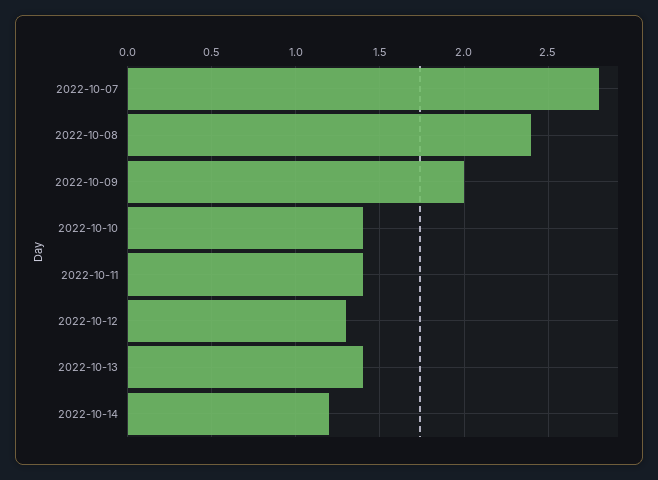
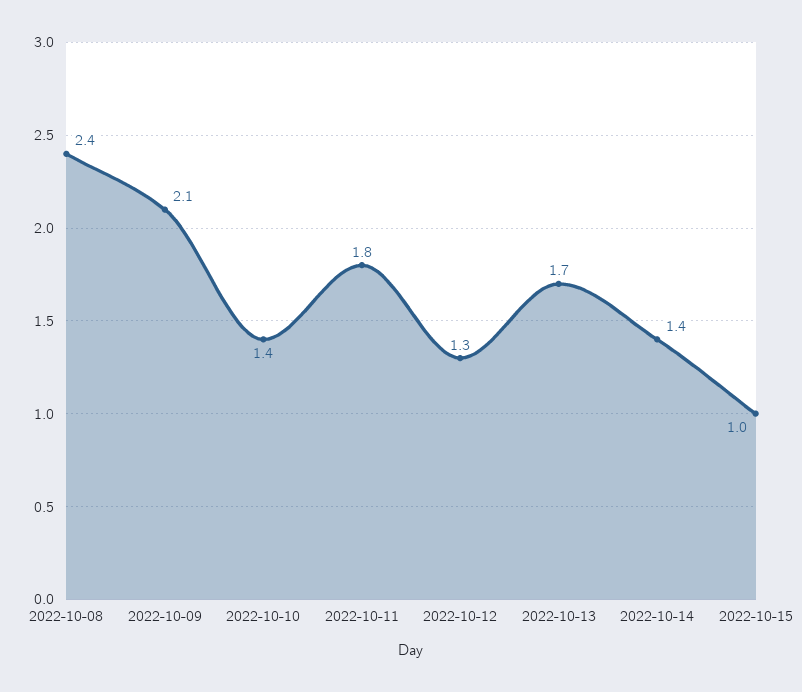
2022-10-07: 2.8 -> none
2022-10-09: 2 -> 2.1
2022-10-11: 1.4 -> 1.8
2022-10-13: 1.4 -> 1.7
2022-10-14: 1.2 -> 1.4
2022-10-15: none -> 1

